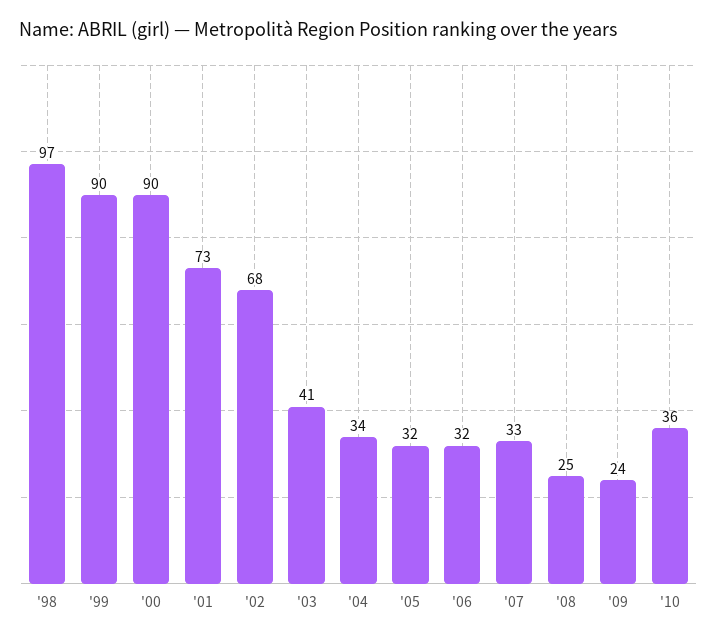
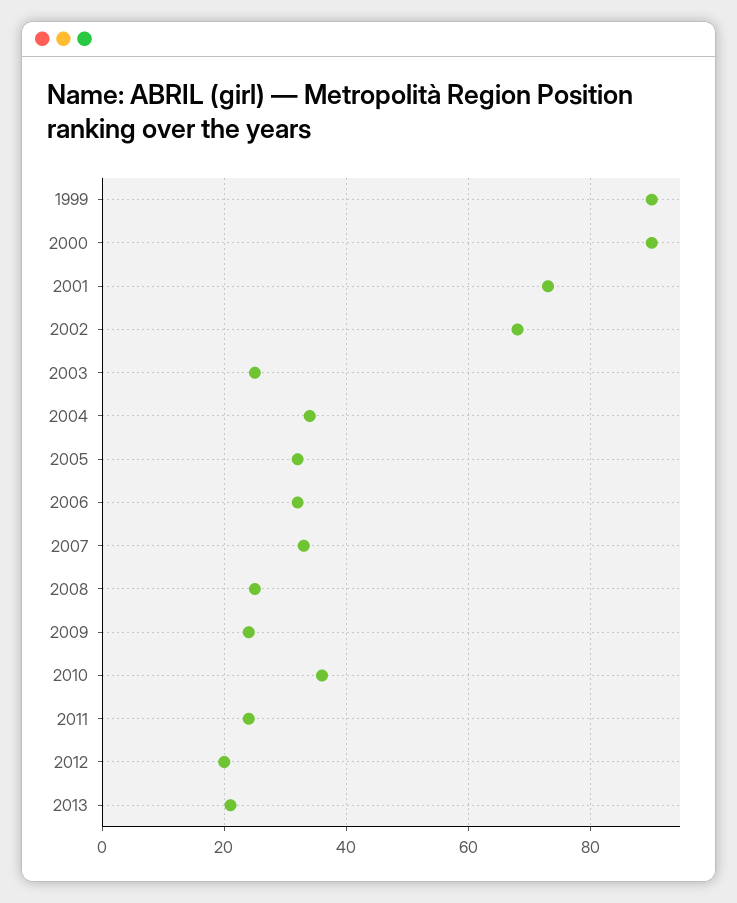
'98: 97 -> none
'03: 41 -> 25
2011: none -> 25
2012: none -> 20
2013: none -> 20

